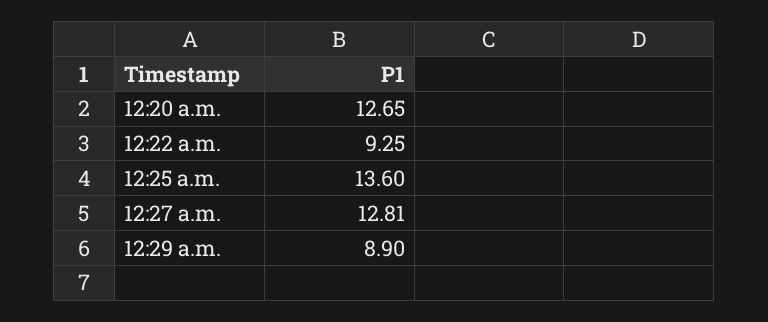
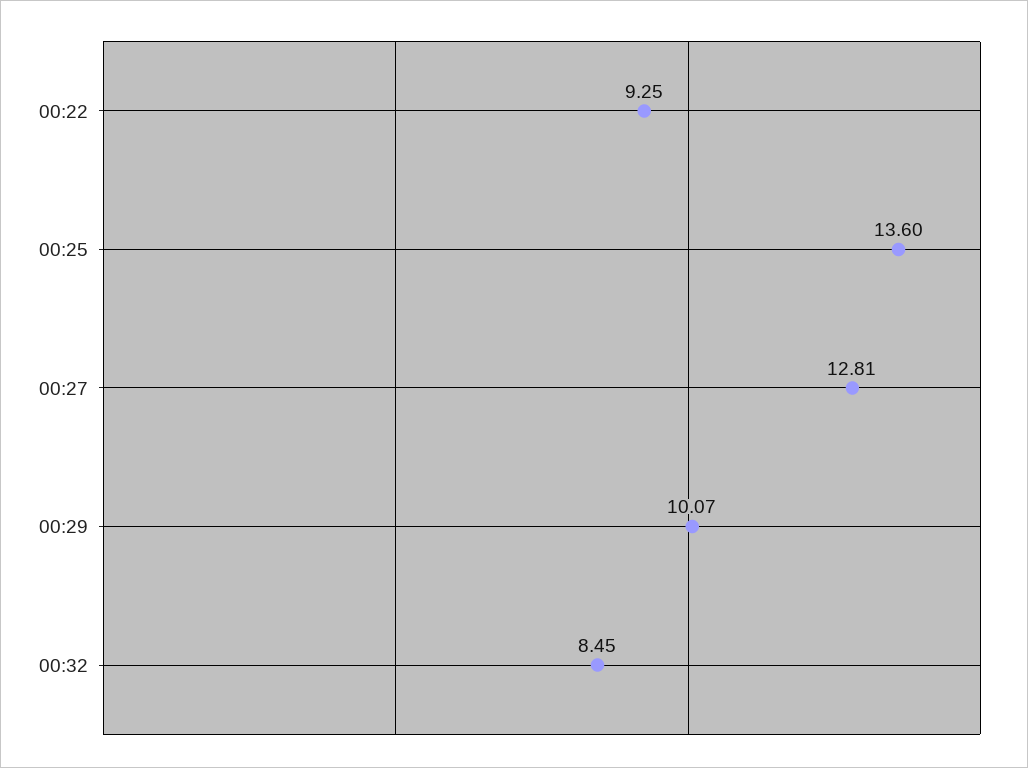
12:20 a.m.: 12.65 -> none
12:29 a.m.: 8.9 -> 10.07
00:32: none -> 8.45

